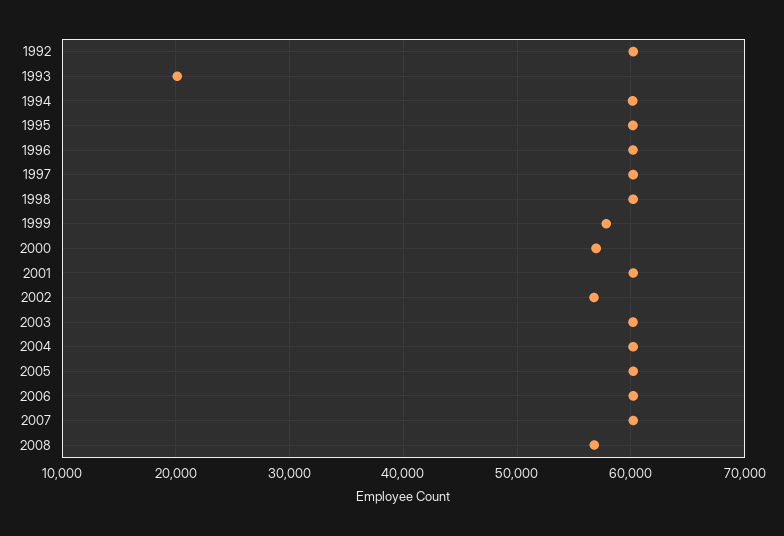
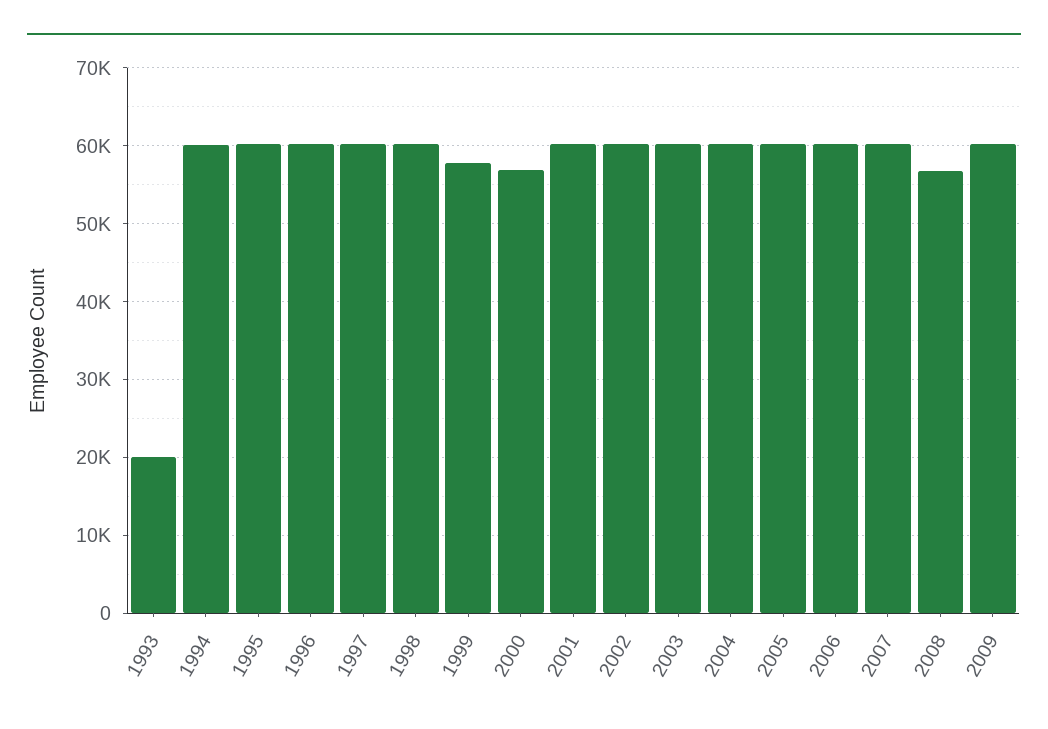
1992: 60000 -> none
2002: 57000 -> 60000
2009: none -> 60000

